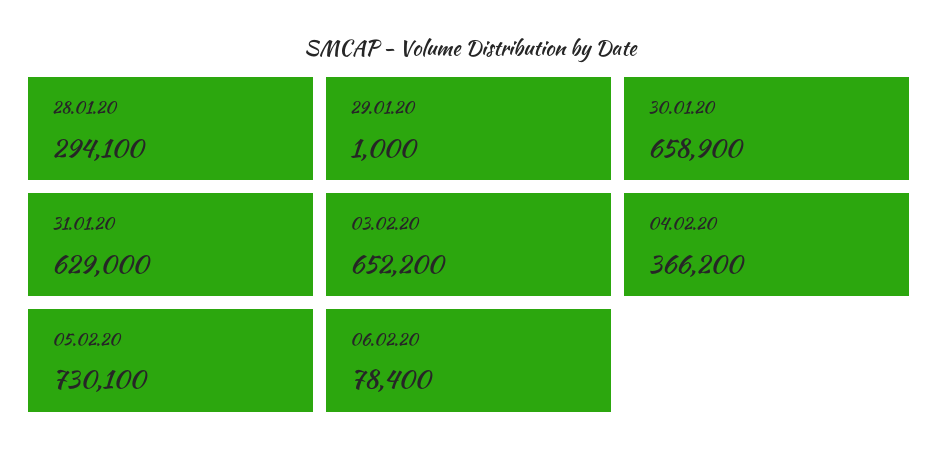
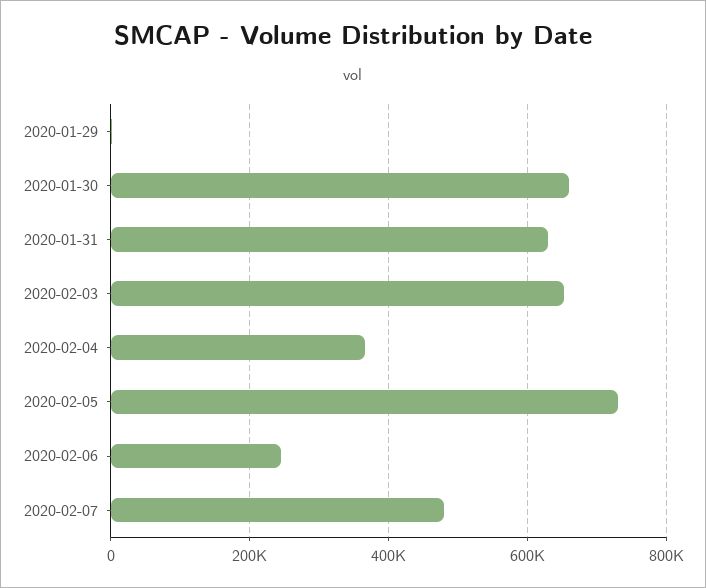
28.01.20: 294100 -> none
06.02.20: 78400 -> 240000
2020-02-07: none -> 480000

